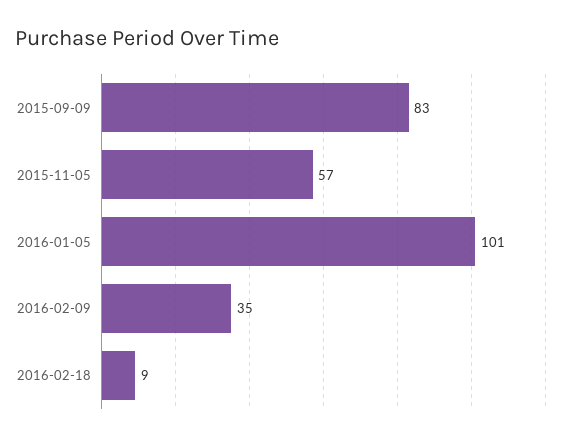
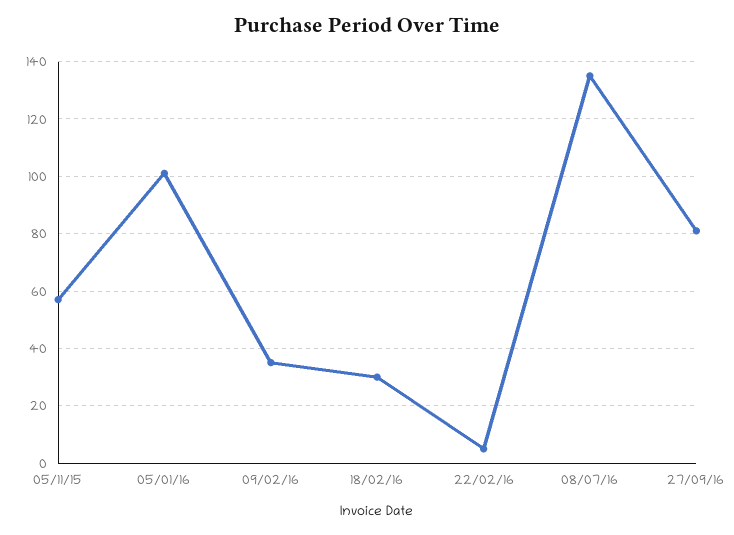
2015-09-09: 83 -> none
2016-02-18: 9 -> 30
22/02/16: none -> 5
08/07/16: none -> 135
27/09/16: none -> 80

